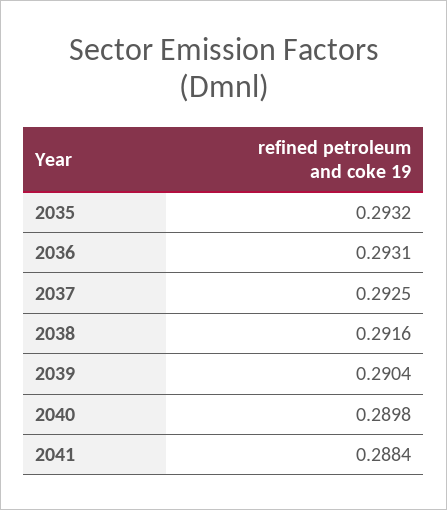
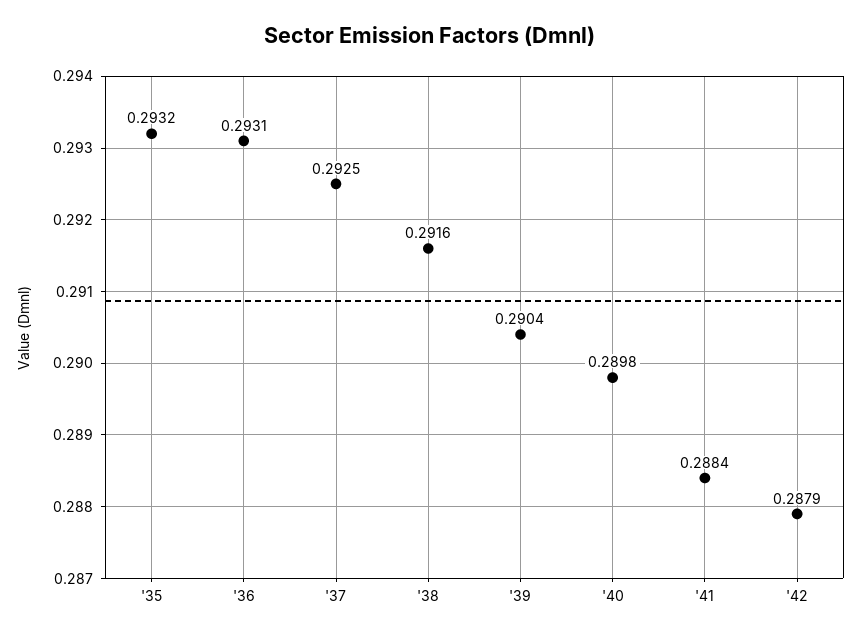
'42: none -> 0.2879

